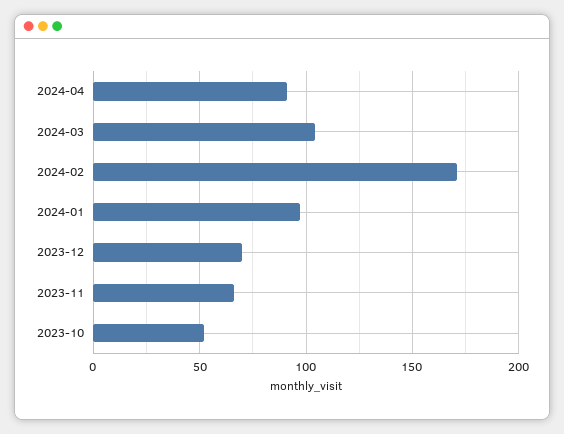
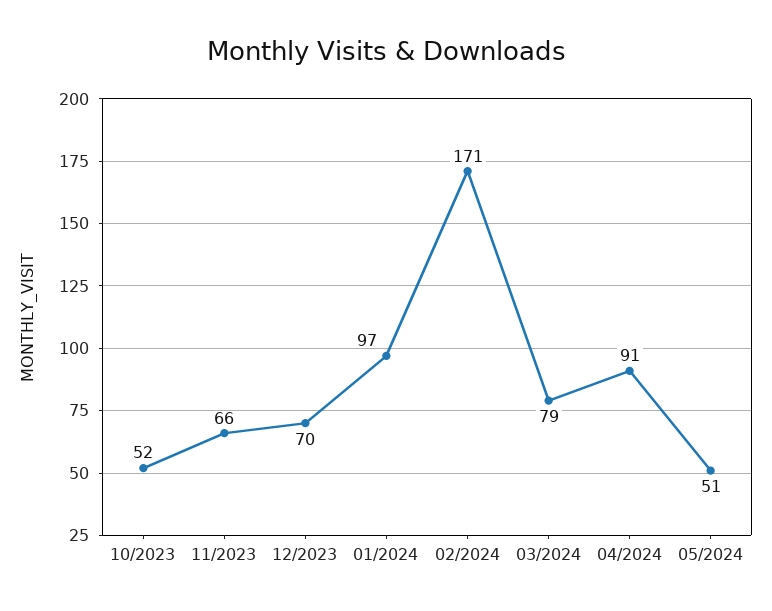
2024-03: 105 -> 79
05/2024: none -> 51

